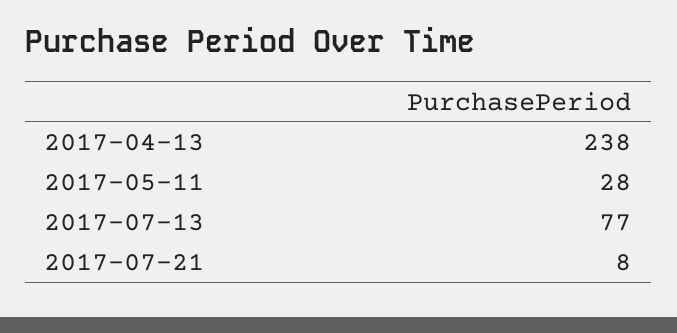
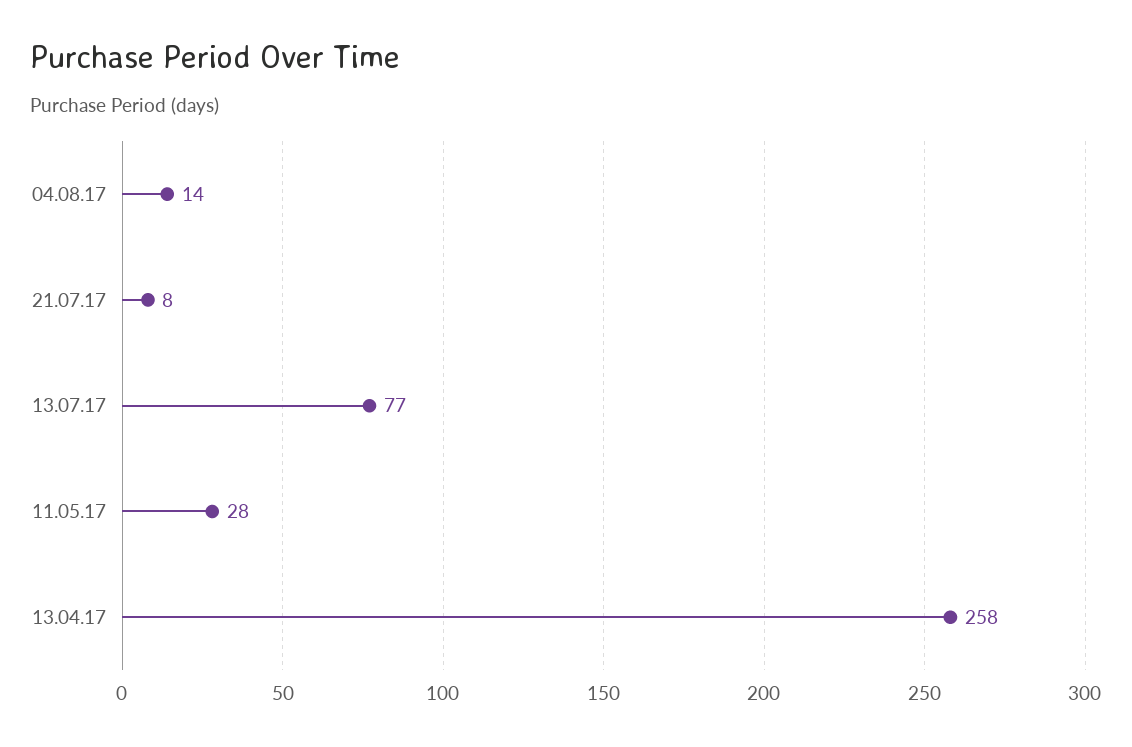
2017-04-13: 238 -> 258
04.08.17: none -> 14

